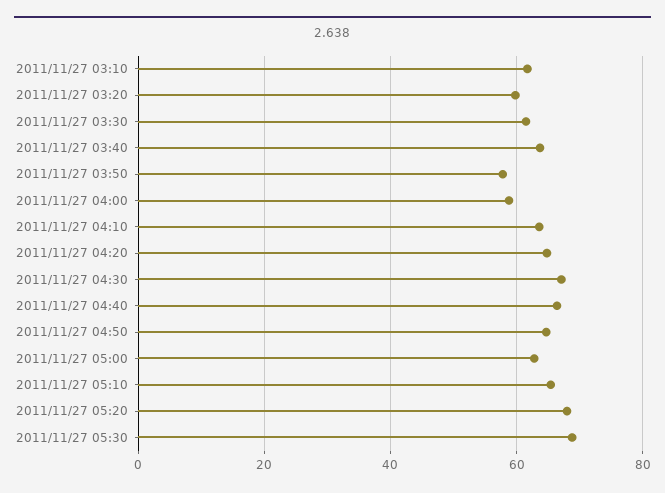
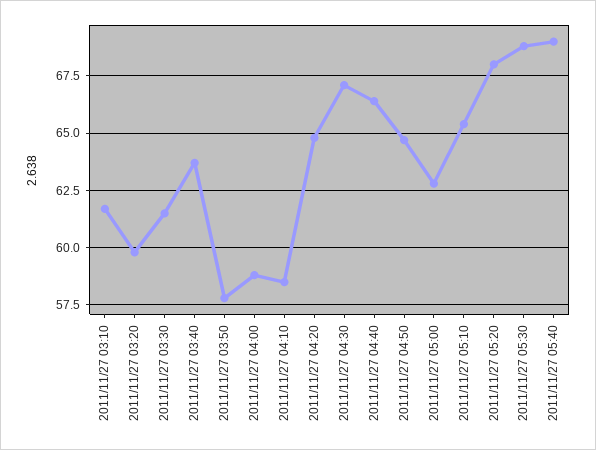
2011/11/27 04:10: 64 -> 58.5
2011/11/27 05:40: none -> 69

